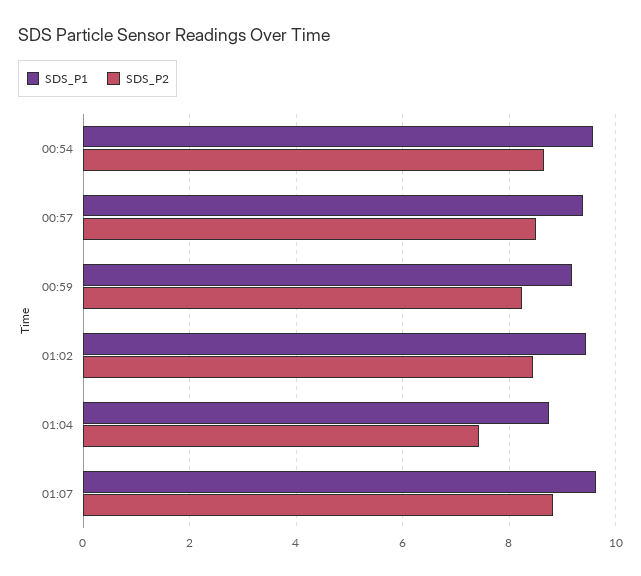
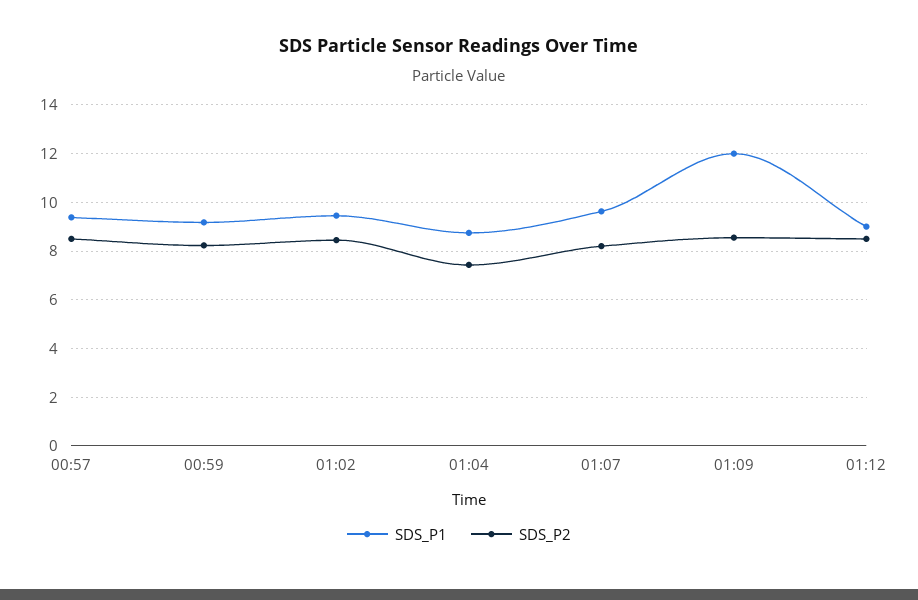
SDS_P1, 00:54: 9.6 -> none
SDS_P2, 00:54: 8.6 -> none
SDS_P2, 01:07: 8.8 -> 8.25
SDS_P1, 01:09: none -> 12
SDS_P2, 01:09: none -> 8.5
SDS_P1, 01:12: none -> 9
SDS_P2, 01:12: none -> 8.5

